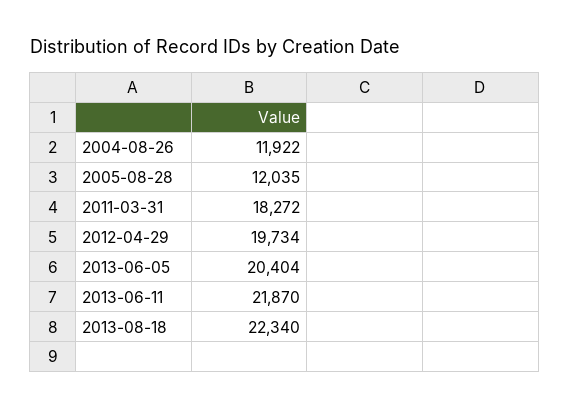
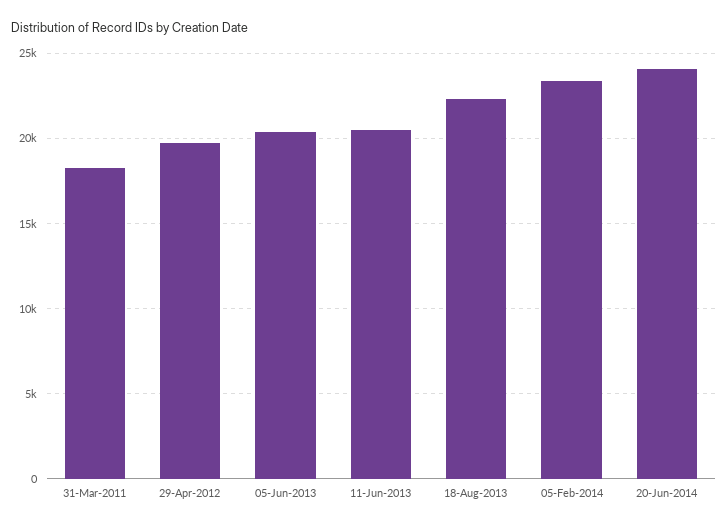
2004-08-26: 11922 -> none
2005-08-28: 12035 -> none
2013-06-11: 21870 -> 20500
05-Feb-2014: none -> 23500
20-Jun-2014: none -> 24000

